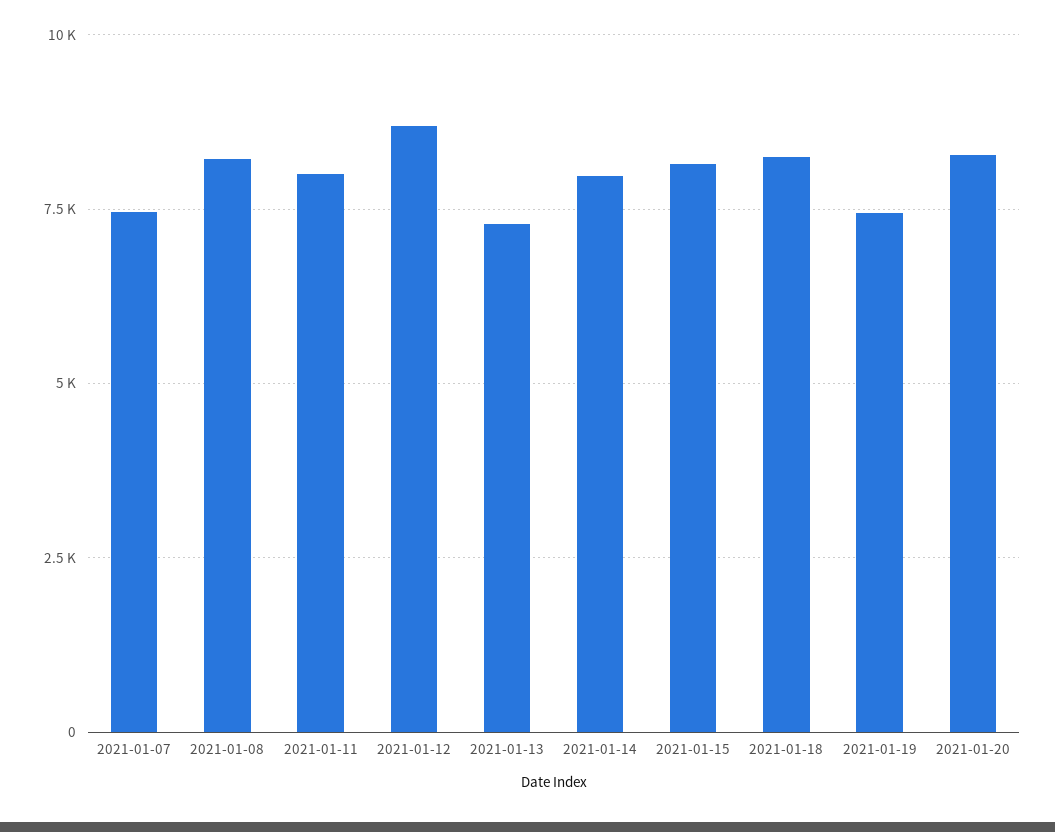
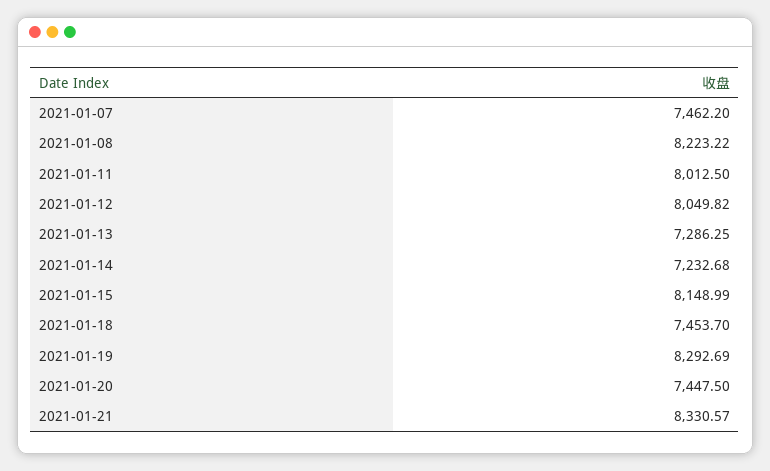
2021-01-12: 8750 -> 8049.82
2021-01-14: 8000 -> 7232.68
2021-01-18: 8250 -> 7453.7
2021-01-19: 7500 -> 8292.69
2021-01-20: 8250 -> 7447.5
2021-01-21: none -> 8330.57

